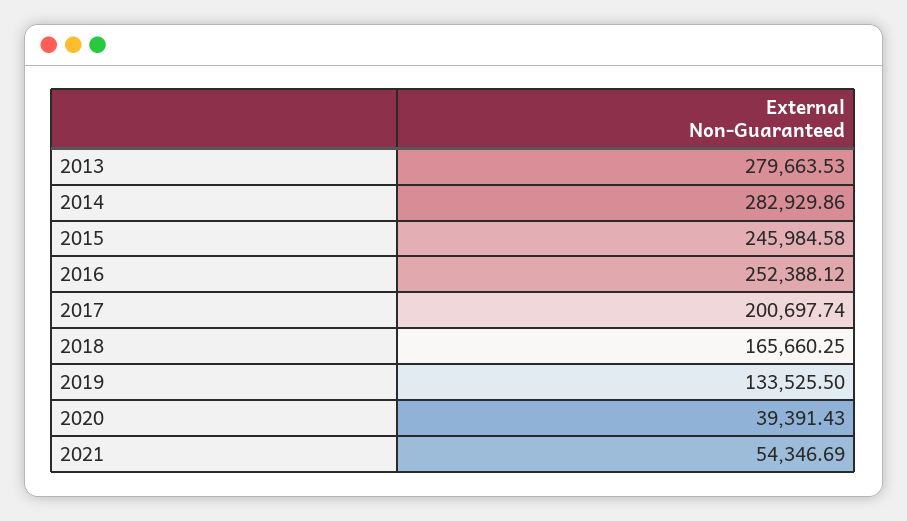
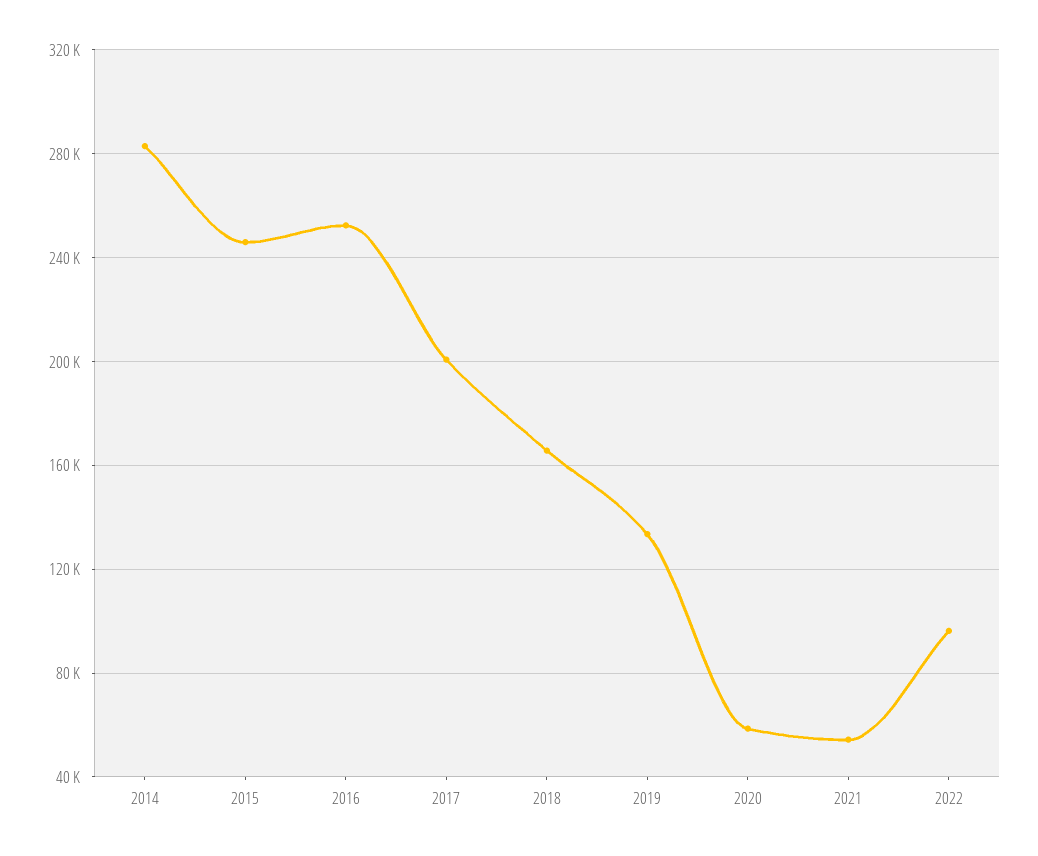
2013: 279663.53 -> none
2020: 39391.43 -> 60000
2022: none -> 95000

